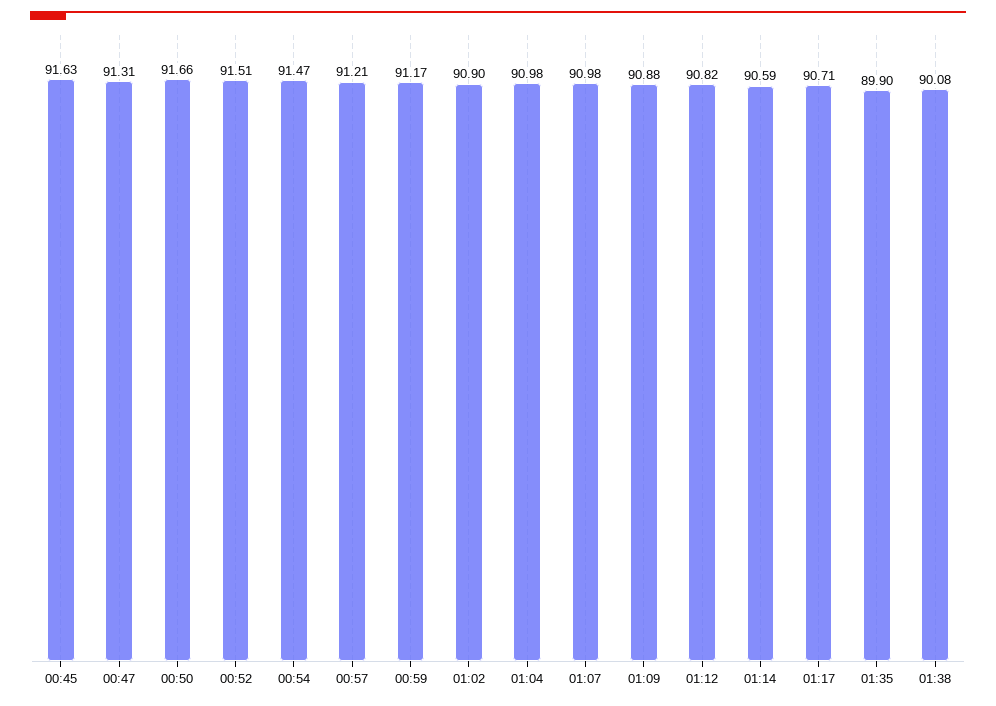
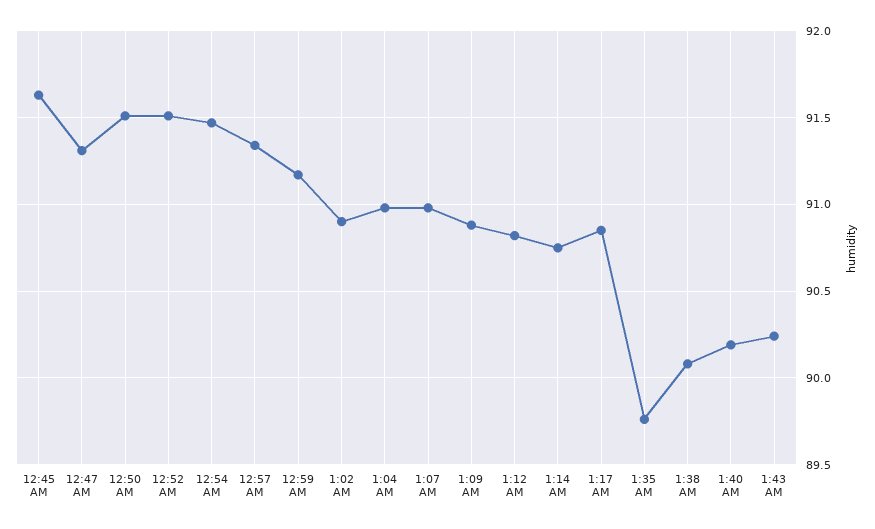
00:50: 91.66 -> 91.5
00:57: 91.21 -> 91.35
01:14: 90.59 -> 90.75
01:17: 90.71 -> 90.85
01:35: 89.9 -> 89.75
1:40 AM: none -> 90.2
1:43 AM: none -> 90.25

